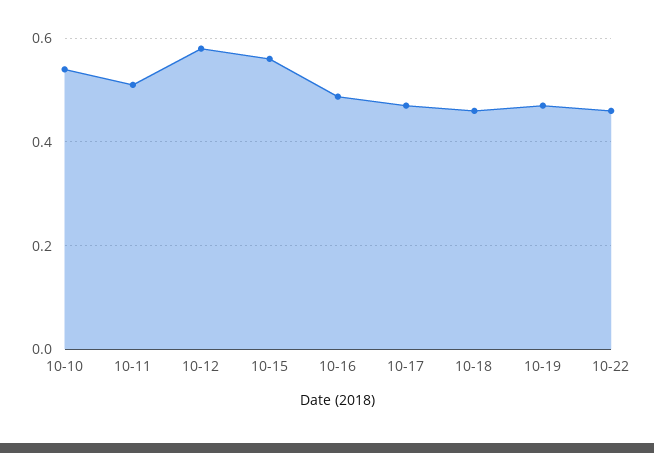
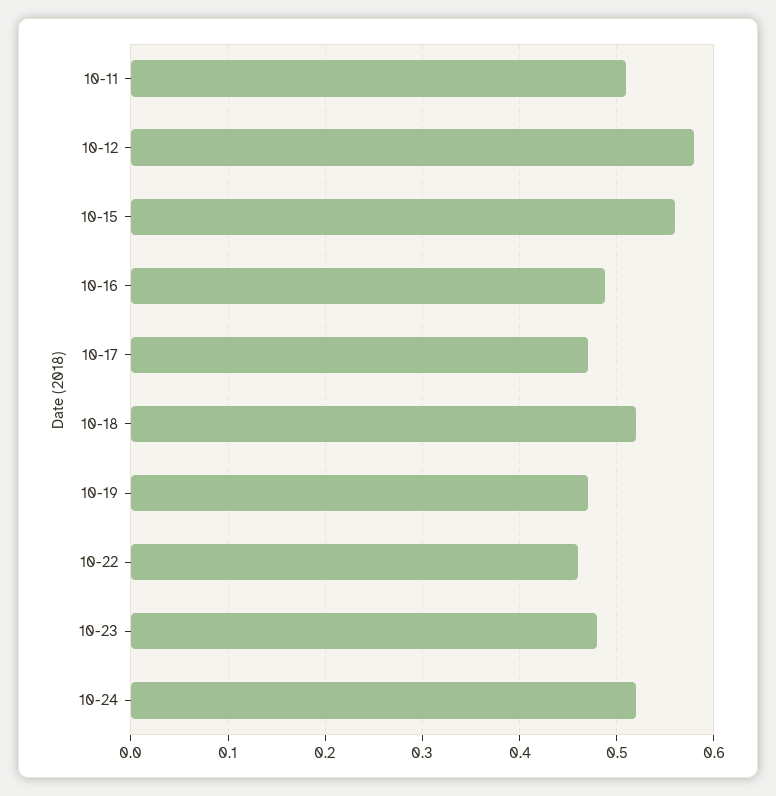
10-10: 0.54 -> none
10-18: 0.46 -> 0.52
10-23: none -> 0.48
10-24: none -> 0.52

